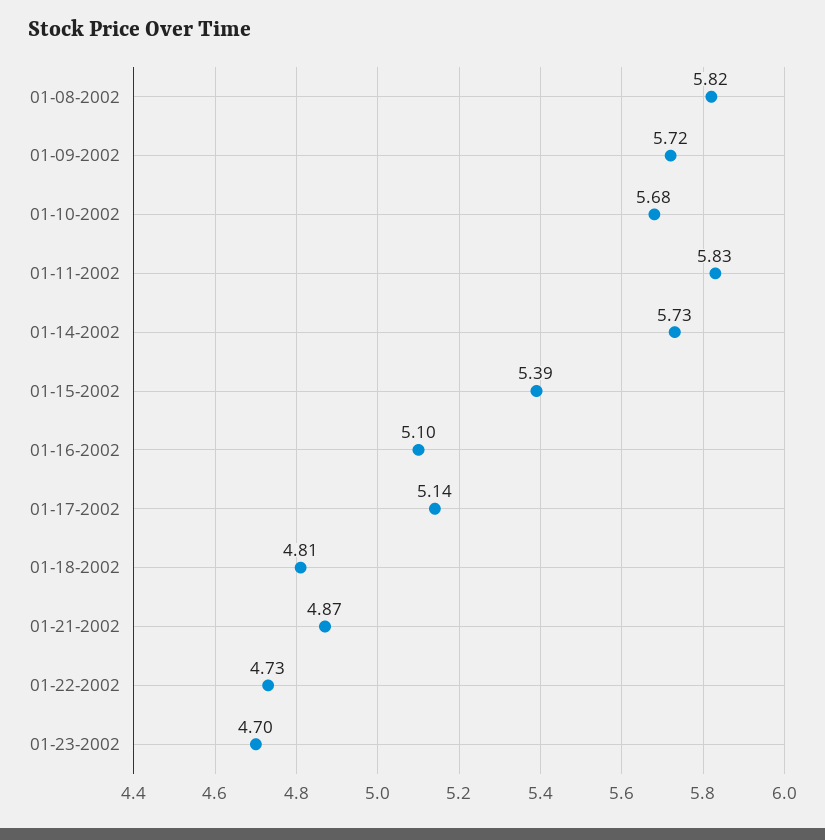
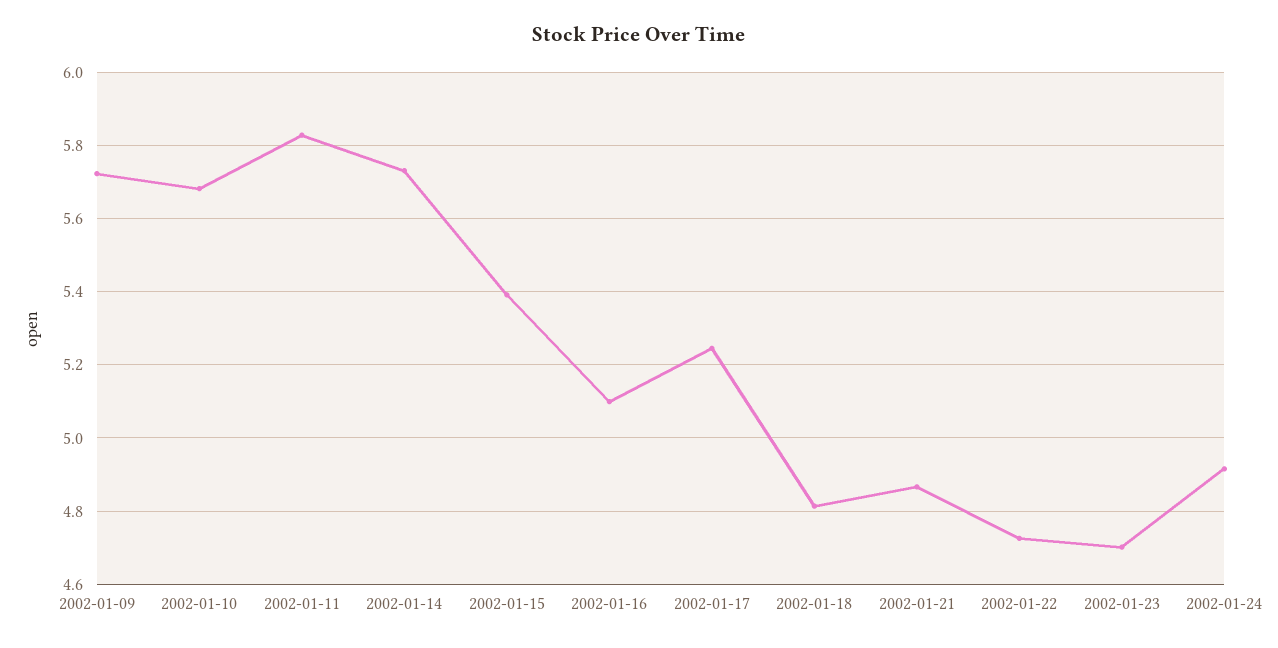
01-08-2002: 5.82 -> none
01-17-2002: 5.14 -> 5.24
2002-01-24: none -> 4.92

